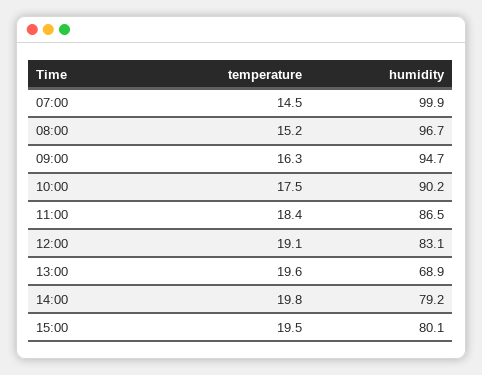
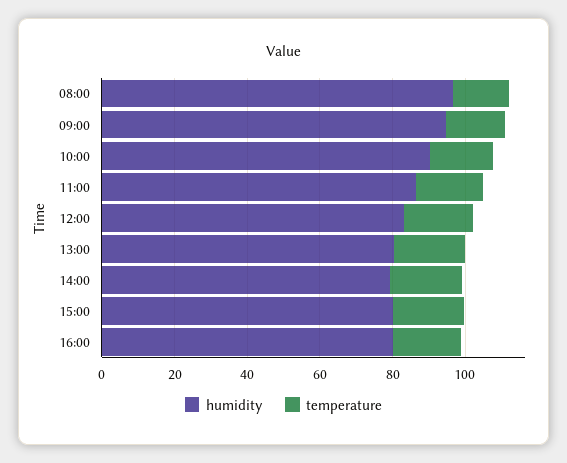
temperature, 07:00: 14.5 -> none
humidity, 07:00: 99.9 -> none
humidity, 13:00: 68.9 -> 80
humidity, 16:00: none -> 80
temperature, 16:00: none -> 20

